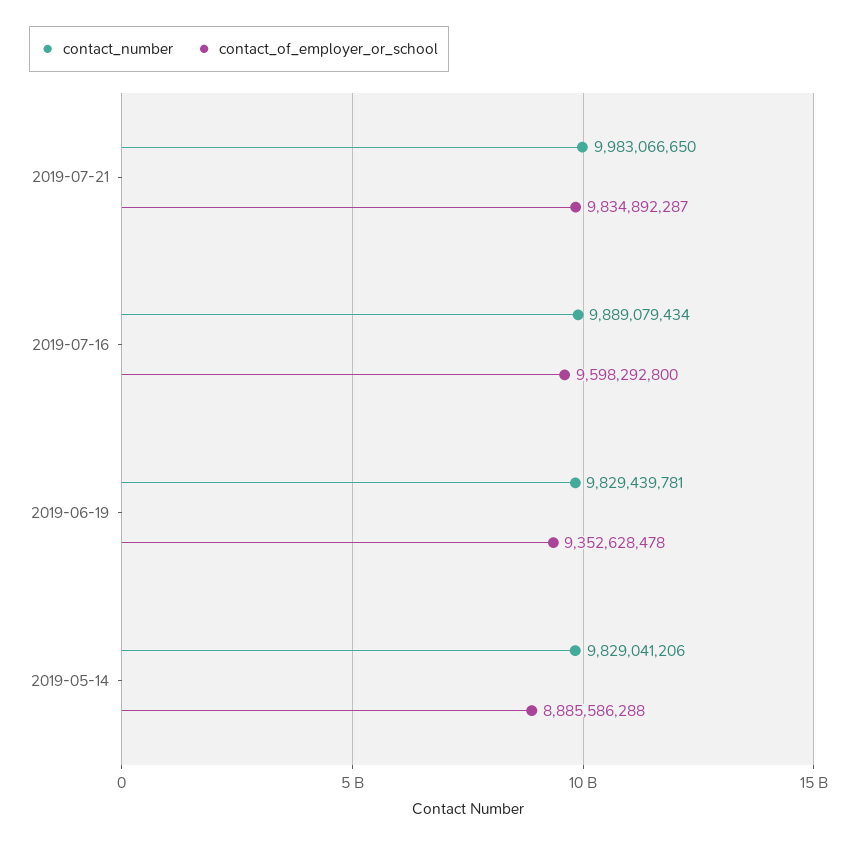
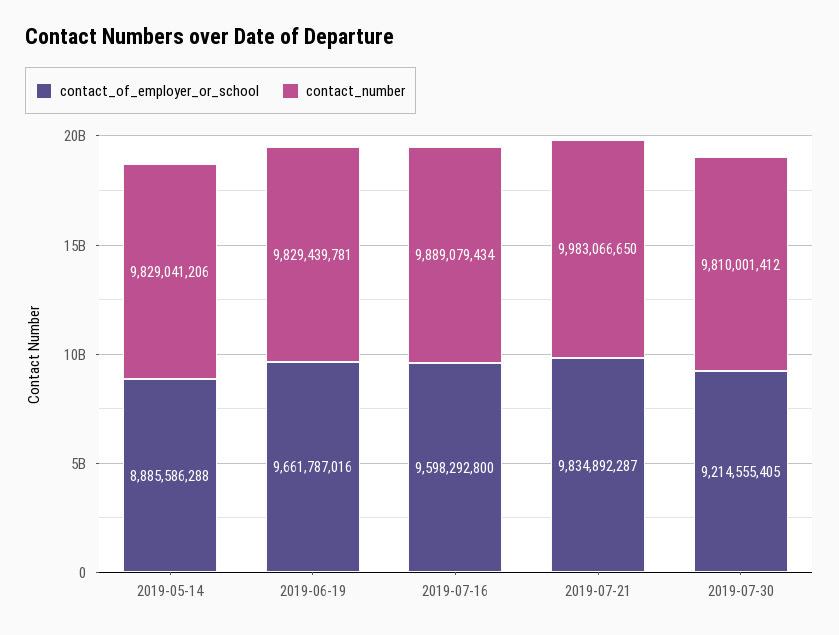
contact_of_employer_or_school, 2019-06-19: 9352628478 -> 9661787016
contact_of_employer_or_school, 2019-07-30: none -> 9214555405
contact_number, 2019-07-30: none -> 9810001412

